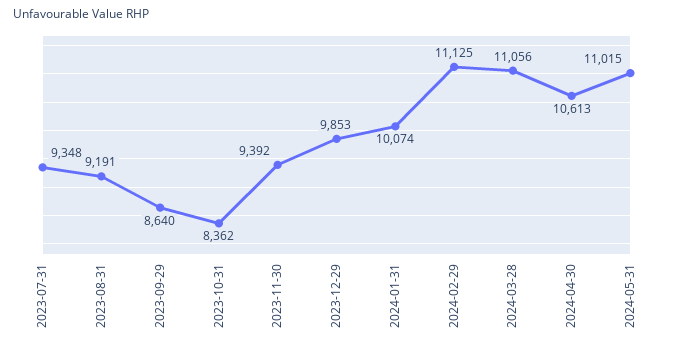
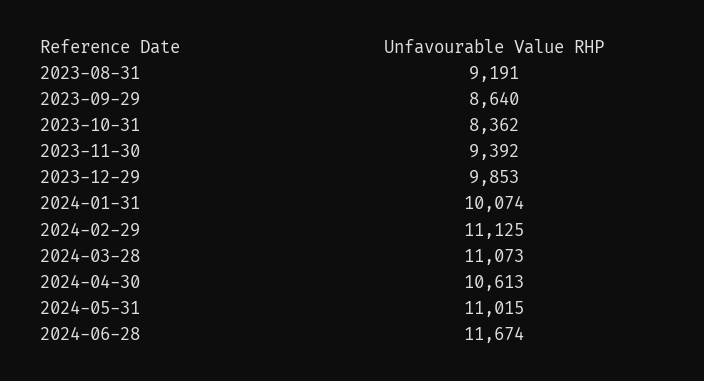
2023-07-31: 9348 -> none
2024-03-28: 11056 -> 11073
2024-06-28: none -> 11674

